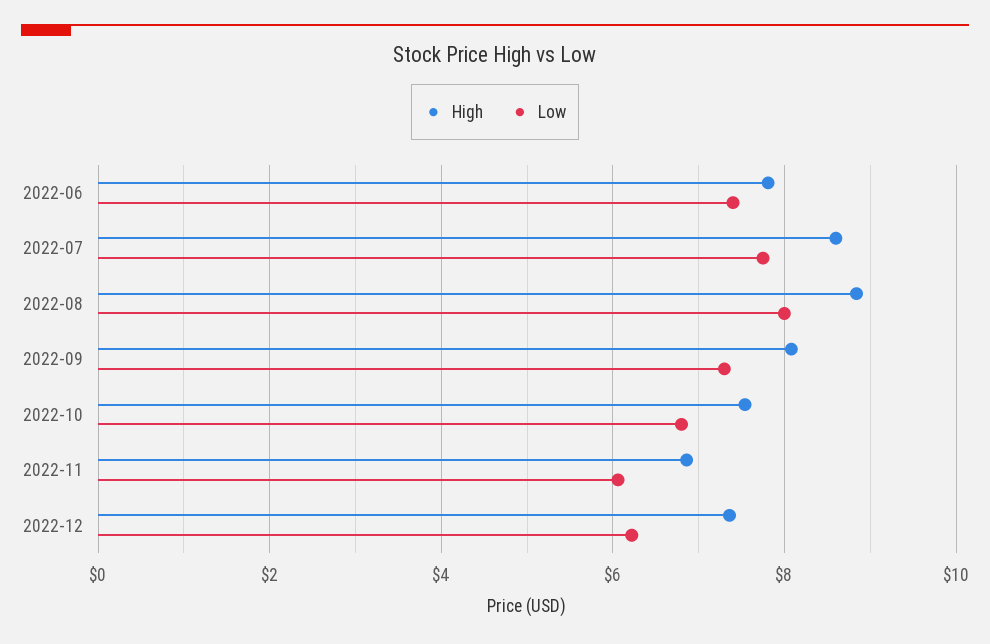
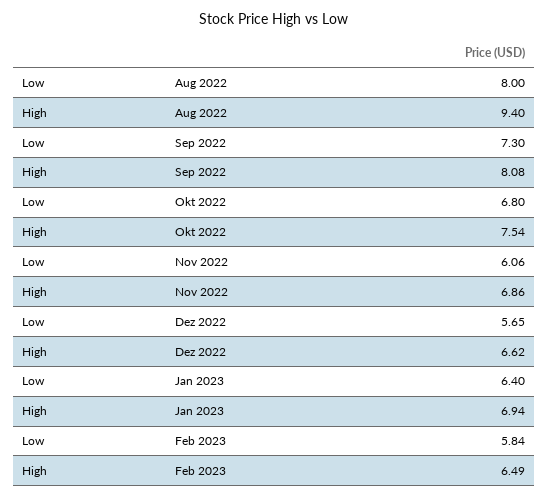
High, 2022-06: 7.8 -> none
Low, 2022-06: 7.4 -> none
High, 2022-07: 8.6 -> none
Low, 2022-07: 7.8 -> none
High, 2022-08: 8.8 -> 9.4
High, 2022-12: 7.4 -> 6.62
Low, 2022-12: 6.2 -> 5.65
Low, Jan 2023: none -> 6.4
High, Jan 2023: none -> 6.94
Low, Feb 2023: none -> 5.84
High, Feb 2023: none -> 6.49

